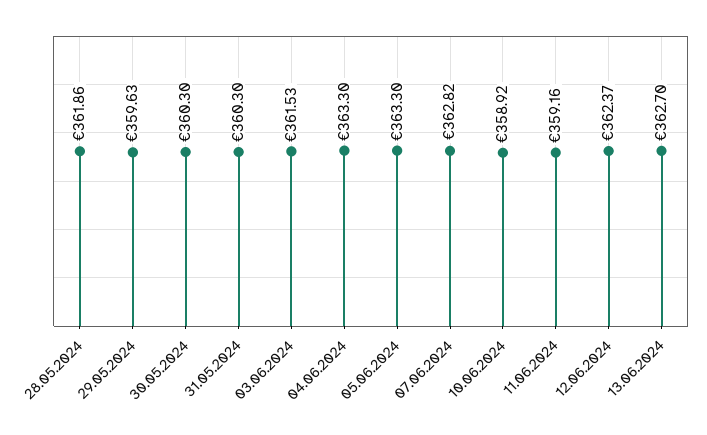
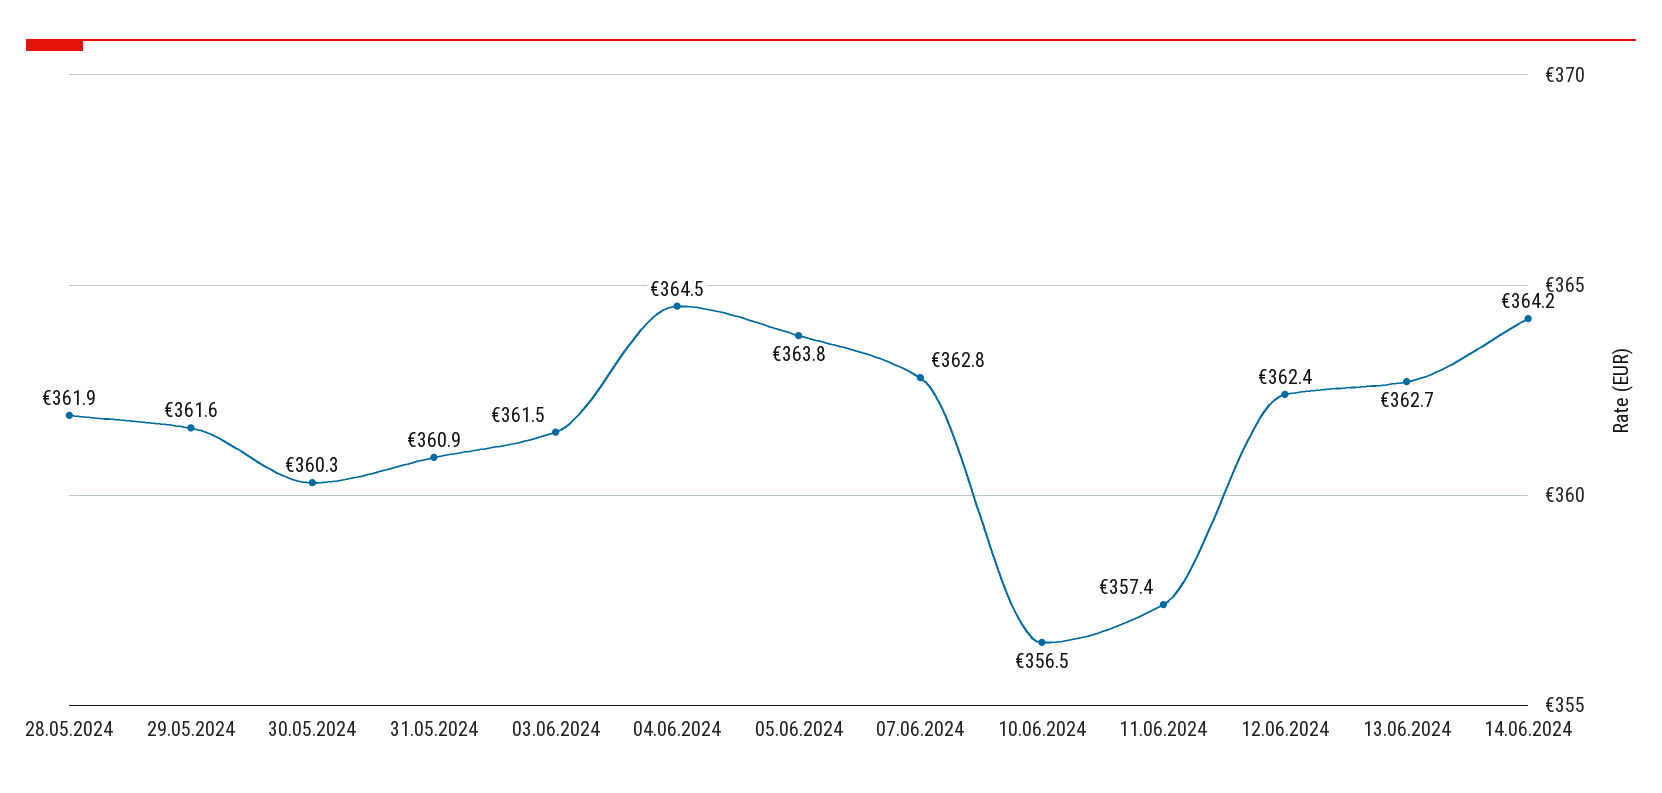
29.05.2024: 359.63 -> 361.6
31.05.2024: 360.3 -> 360.9
04.06.2024: 363.3 -> 364.5
05.06.2024: 363.3 -> 363.8
10.06.2024: 358.92 -> 356.5
11.06.2024: 359.16 -> 357.4
14.06.2024: none -> 364.2

